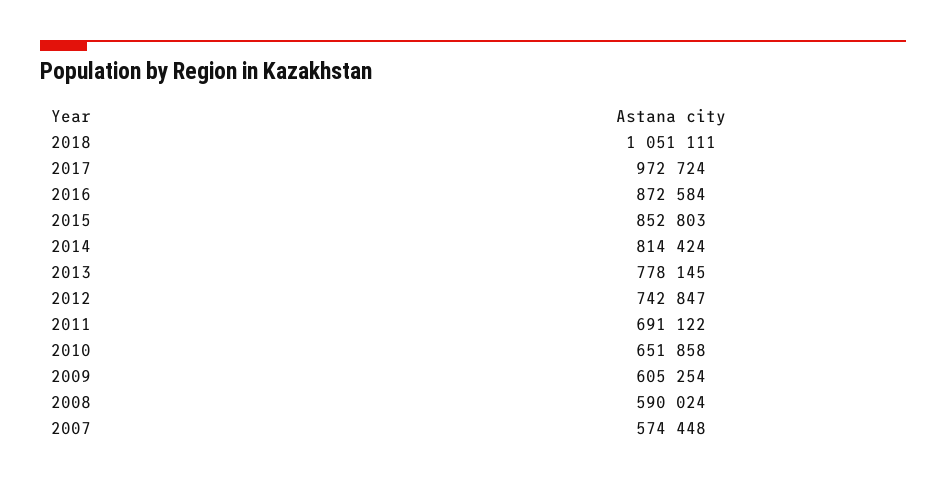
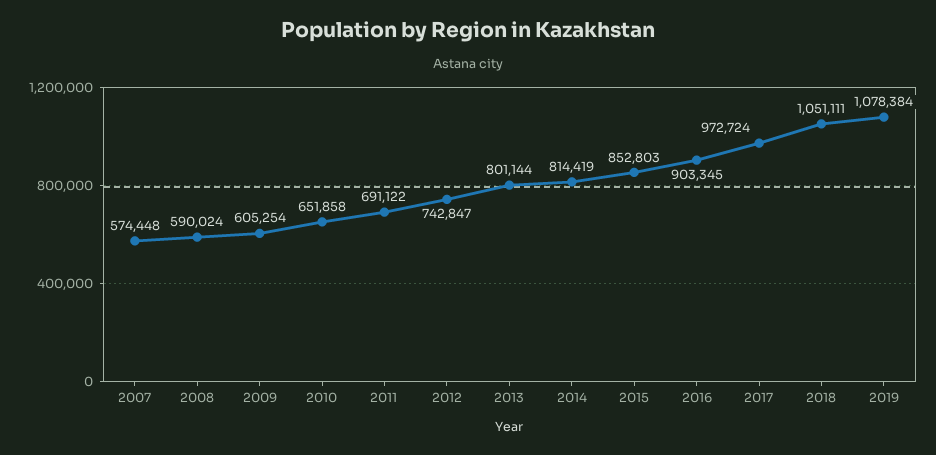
2016: 872584 -> 903345
2014: 814424 -> 814419
2013: 778145 -> 801144
2019: none -> 1078384

